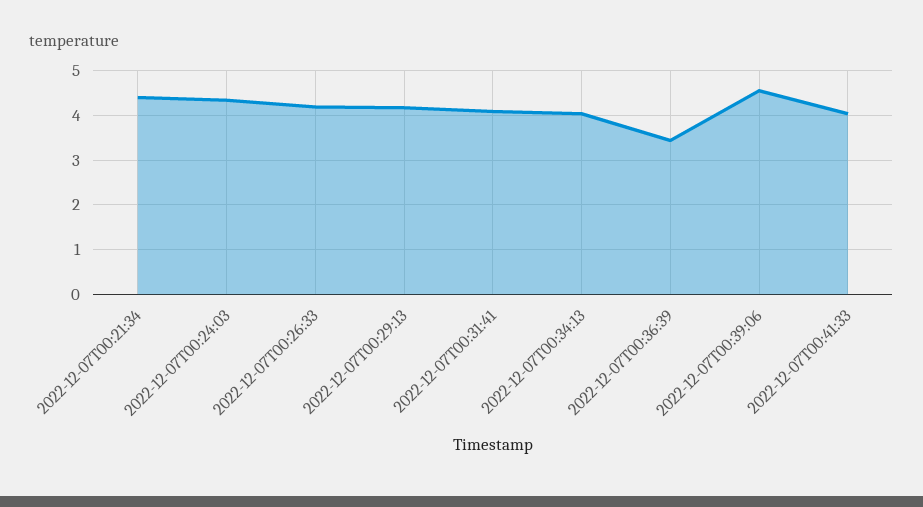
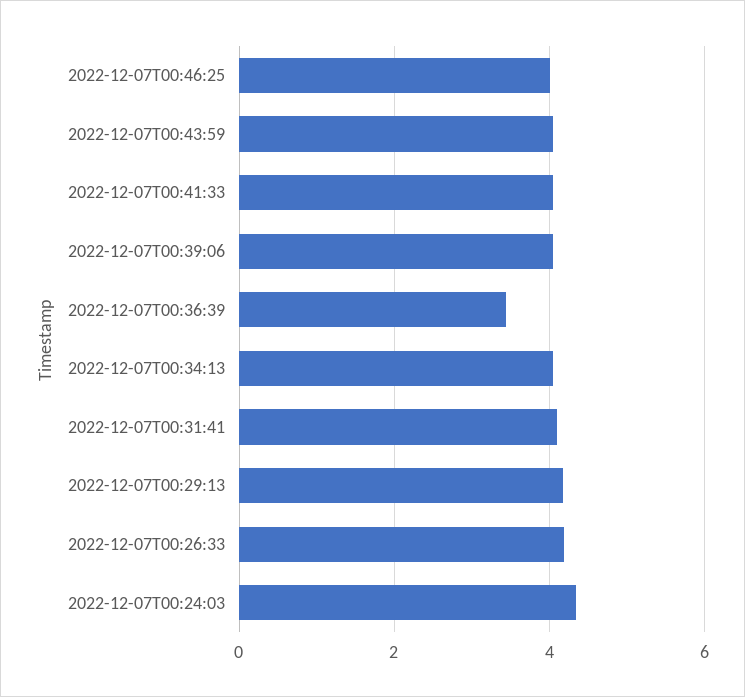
2022-12-07T00:21:34: 4.4 -> none
2022-12-07T00:39:06: 4.6 -> 4
2022-12-07T00:46:25: none -> 4
2022-12-07T00:43:59: none -> 4

